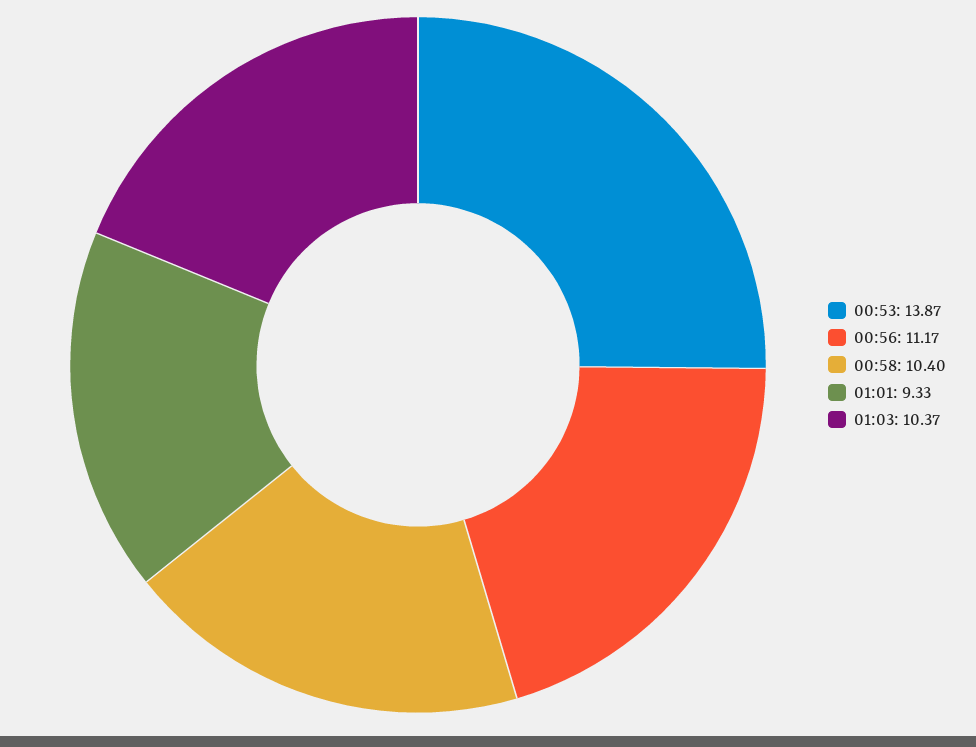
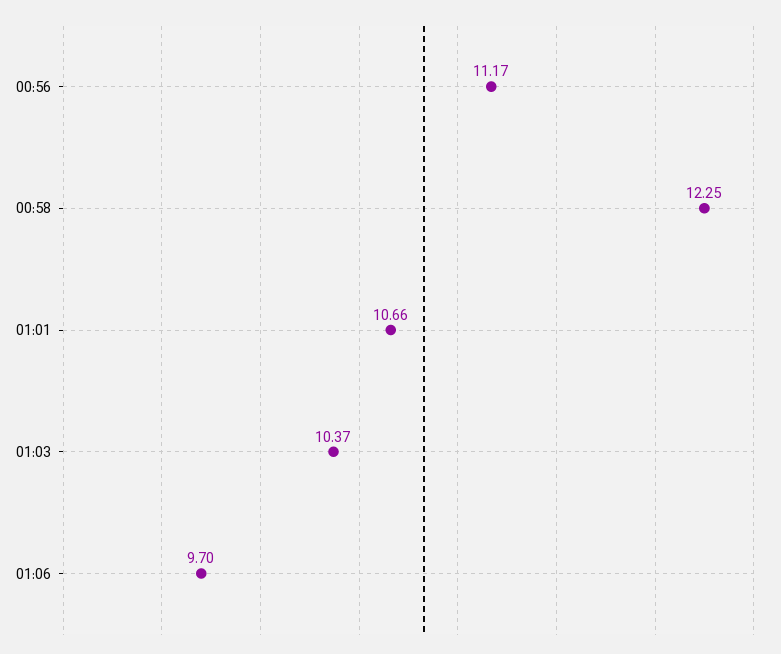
00:53: 13.87 -> none
00:58: 10.4 -> 12.25
01:01: 9.33 -> 10.66
01:06: none -> 9.7

